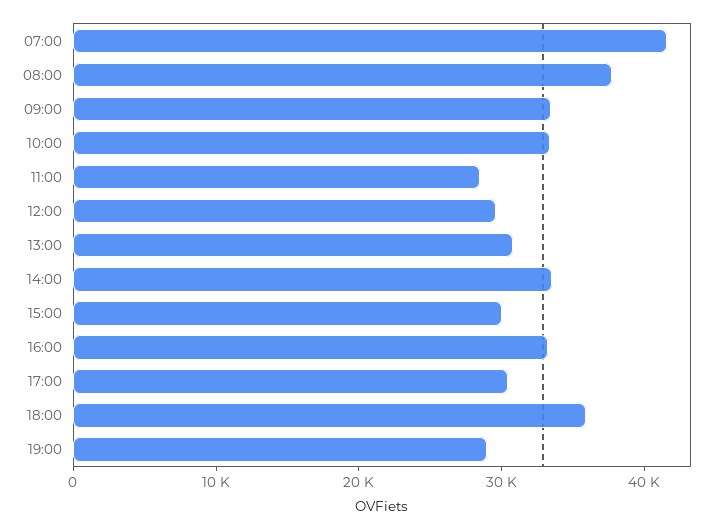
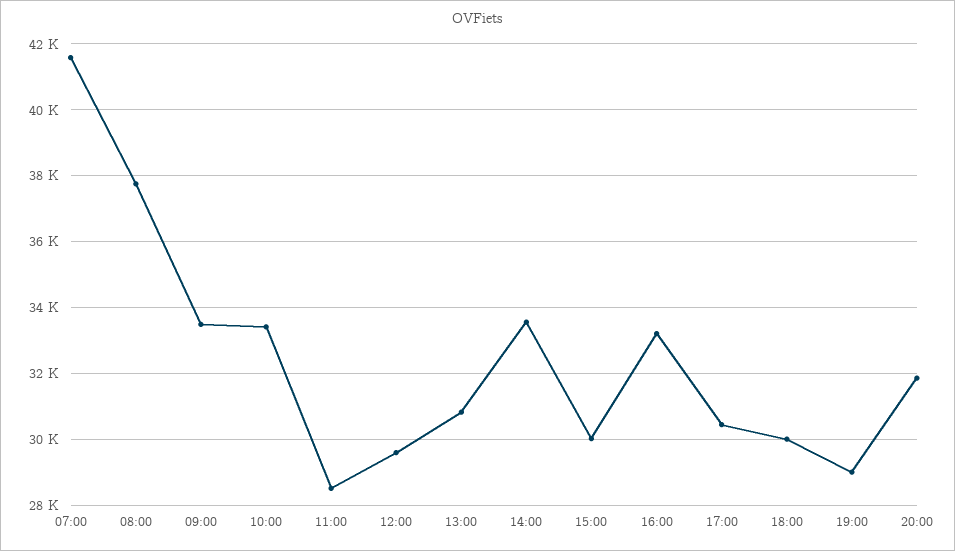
18:00: 36000 -> 30000
20:00: none -> 31800

